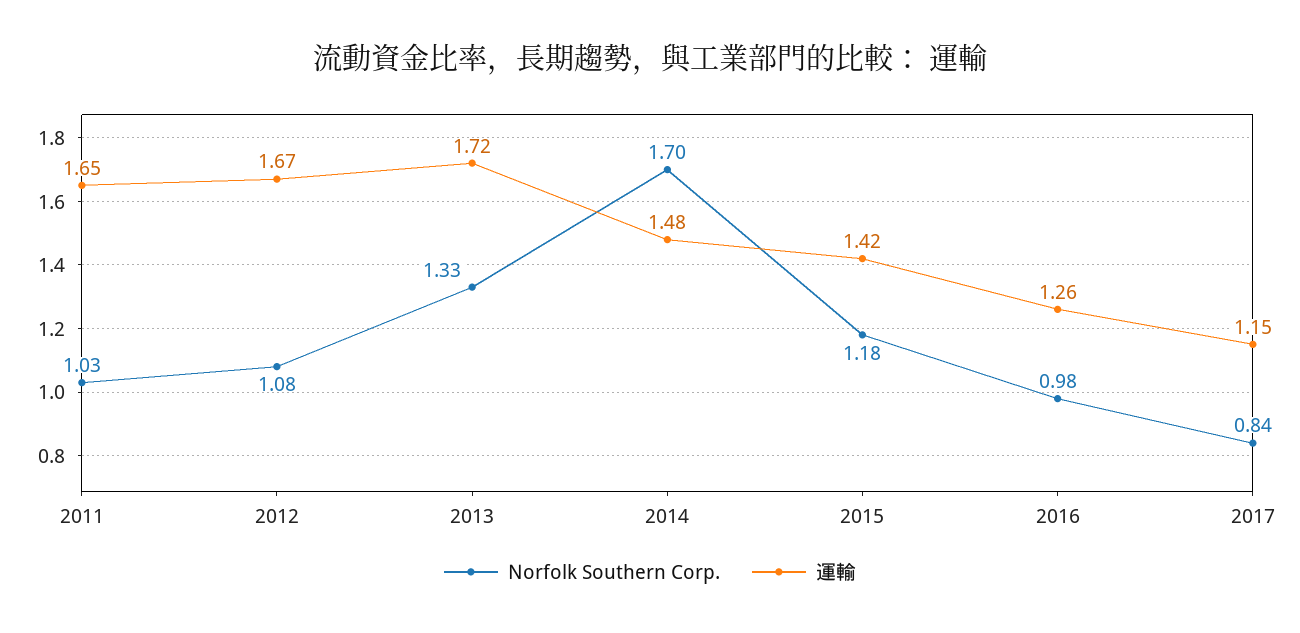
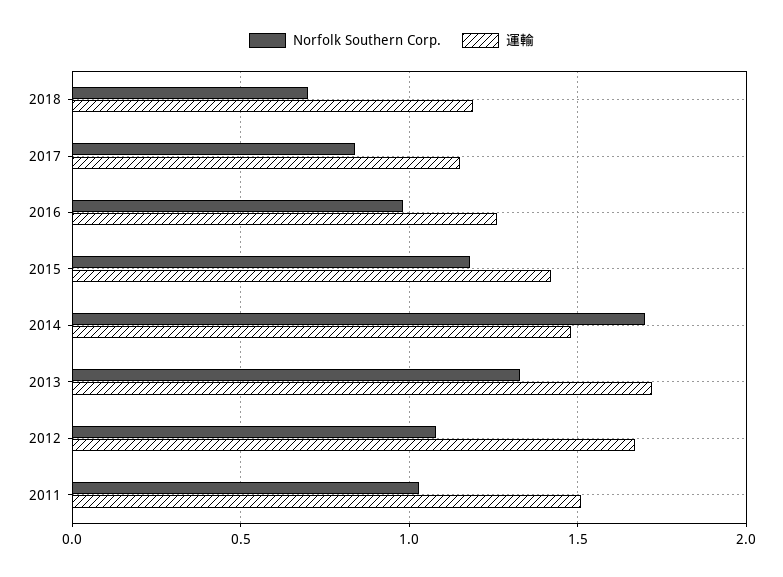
運輸, 2011: 1.65 -> 1.5
Norfolk Southern Corp., 2018: none -> 0.7
運輸, 2018: none -> 1.2

